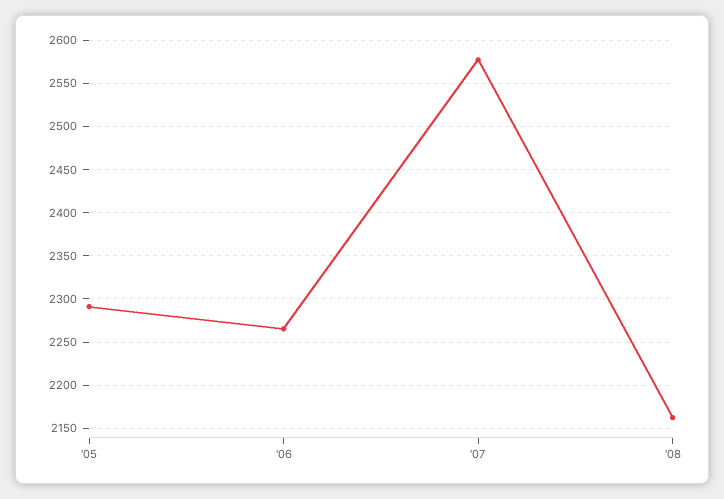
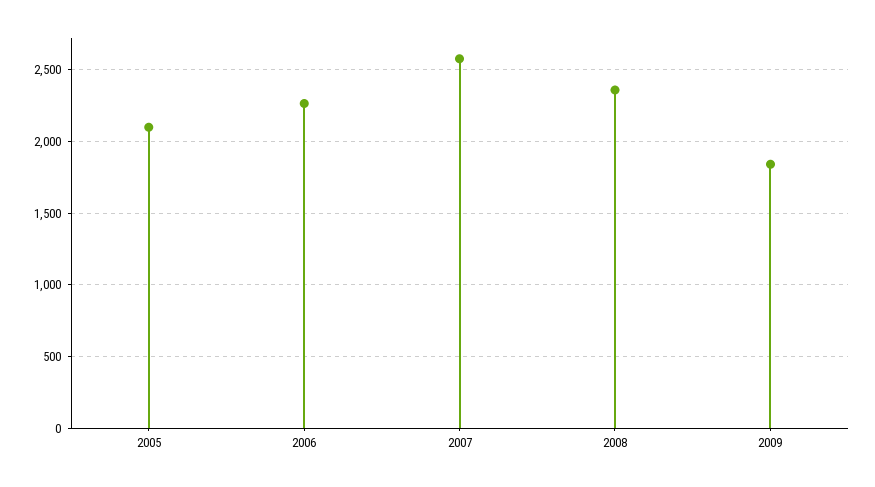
'05: 2290 -> 2100
'08: 2160 -> 2350
2009: none -> 1850

